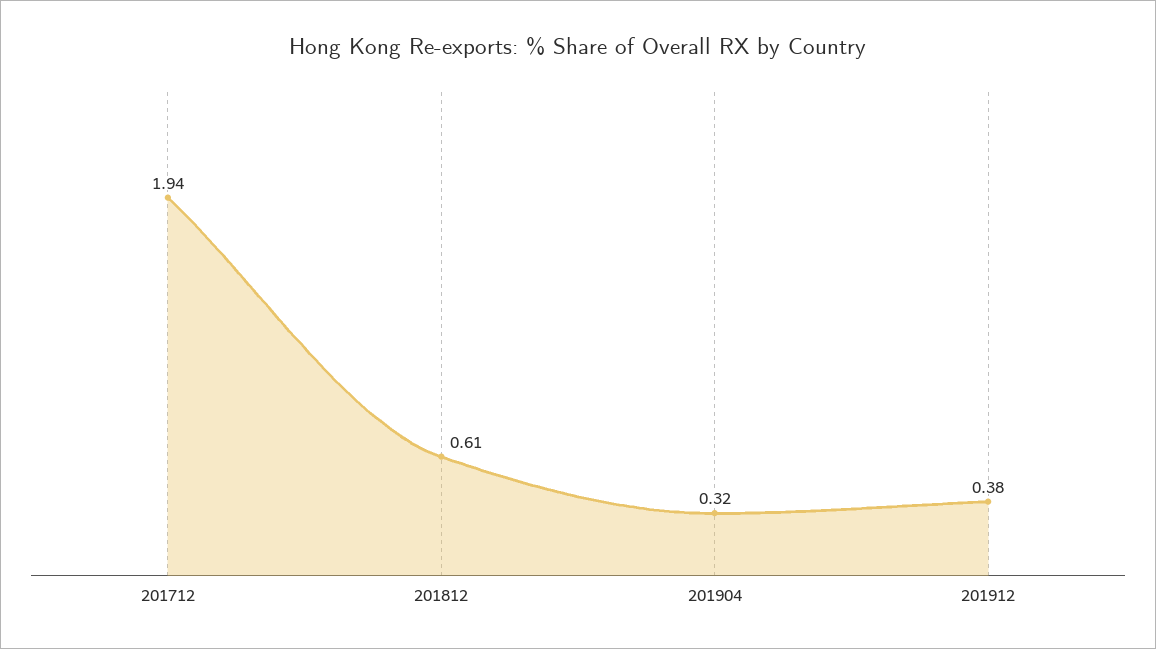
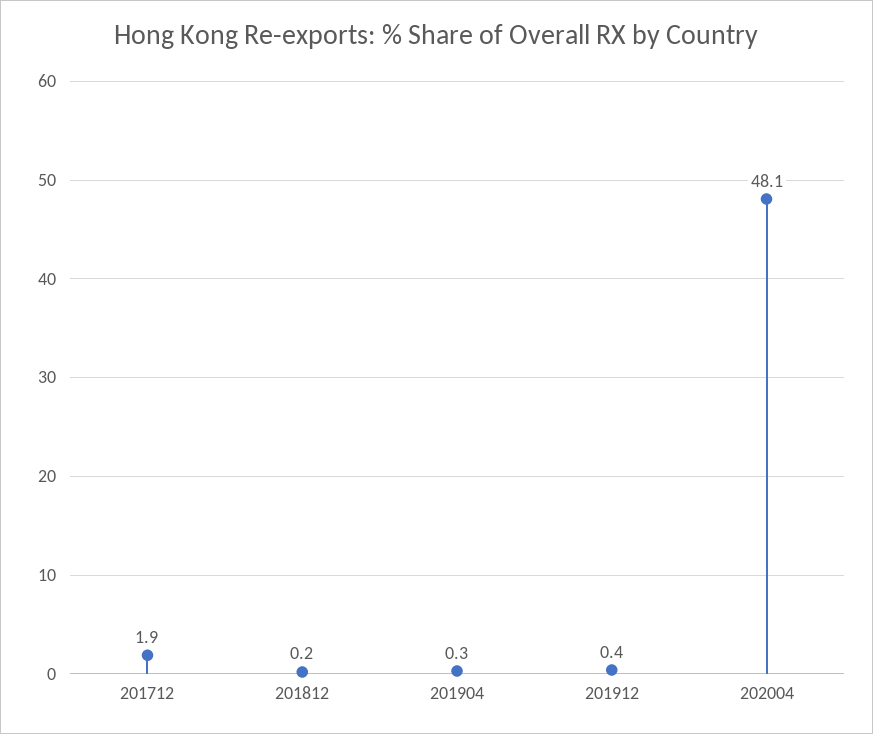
201812: 0.61 -> 0.2
202004: none -> 48.1

